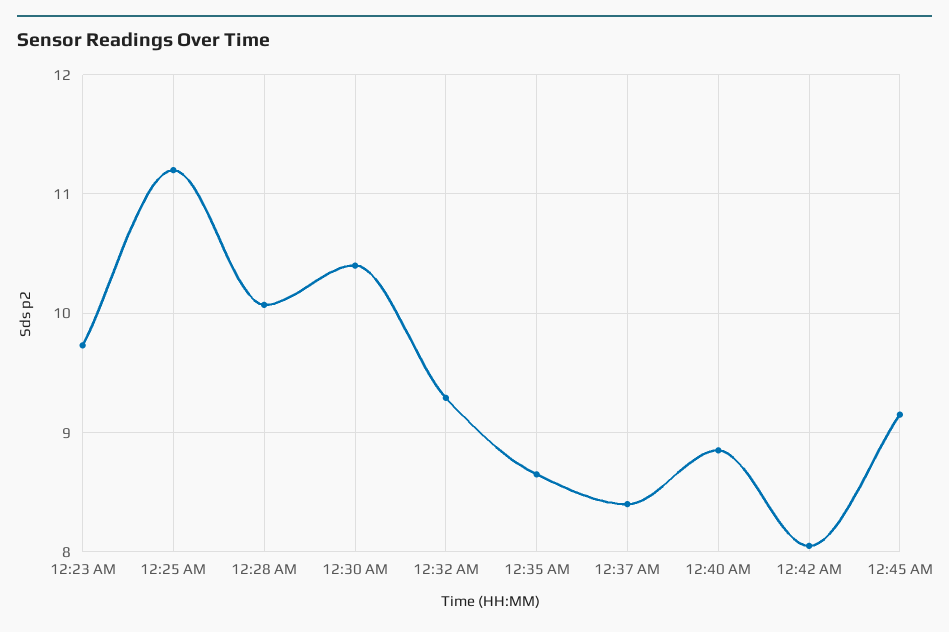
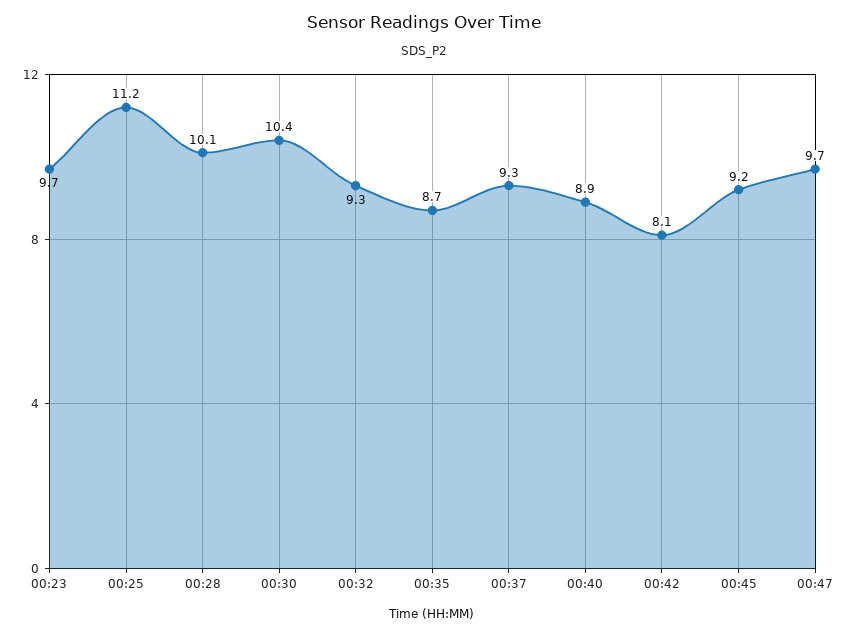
12:37 AM: 8.4 -> 9.3
00:47: none -> 9.7

